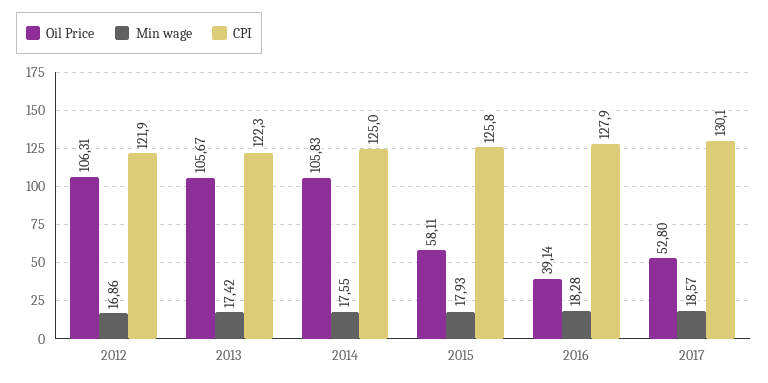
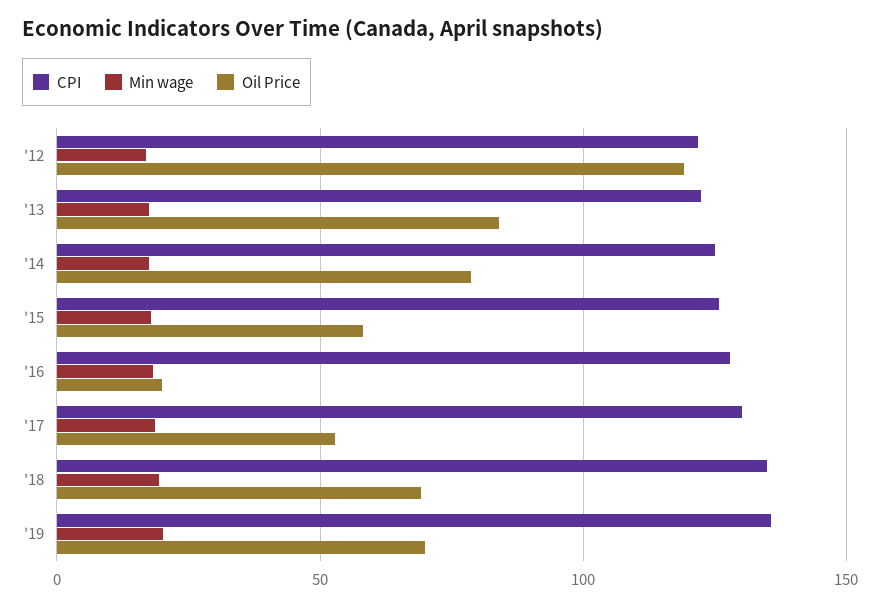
Oil Price, 2012: 106.31 -> 120
Oil Price, 2013: 105.67 -> 85
Oil Price, 2014: 105.83 -> 80
Oil Price, 2016: 39.14 -> 20
CPI, '18: none -> 135
Min wage, '18: none -> 20
Oil Price, '18: none -> 70
CPI, '19: none -> 135
Min wage, '19: none -> 20
Oil Price, '19: none -> 70

